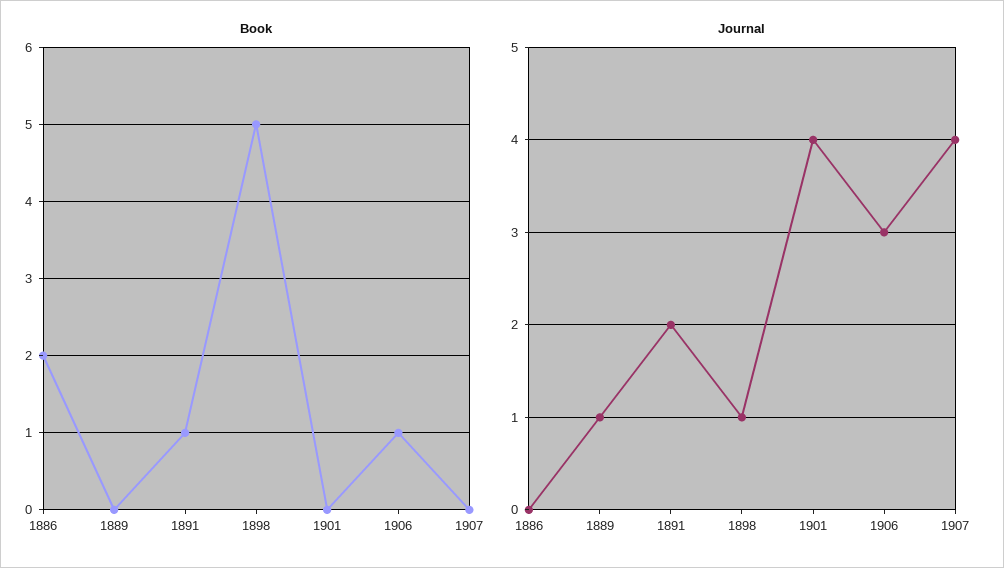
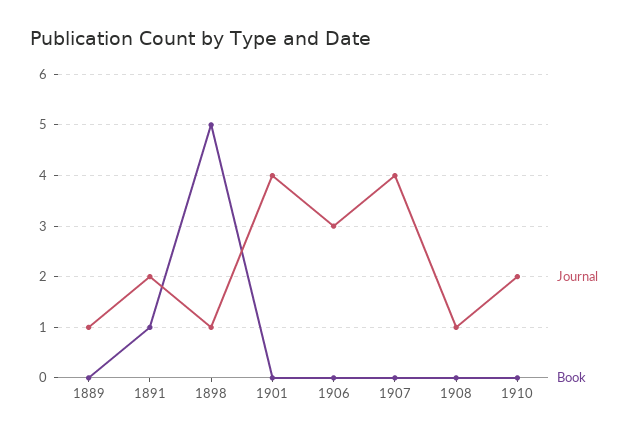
Book, 1886: 2 -> none
Book, 1906: 1 -> 0
Journal, 1886: 0 -> none
Journal, 1908: none -> 1
Book, 1908: none -> 0
Journal, 1910: none -> 2
Book, 1910: none -> 0

